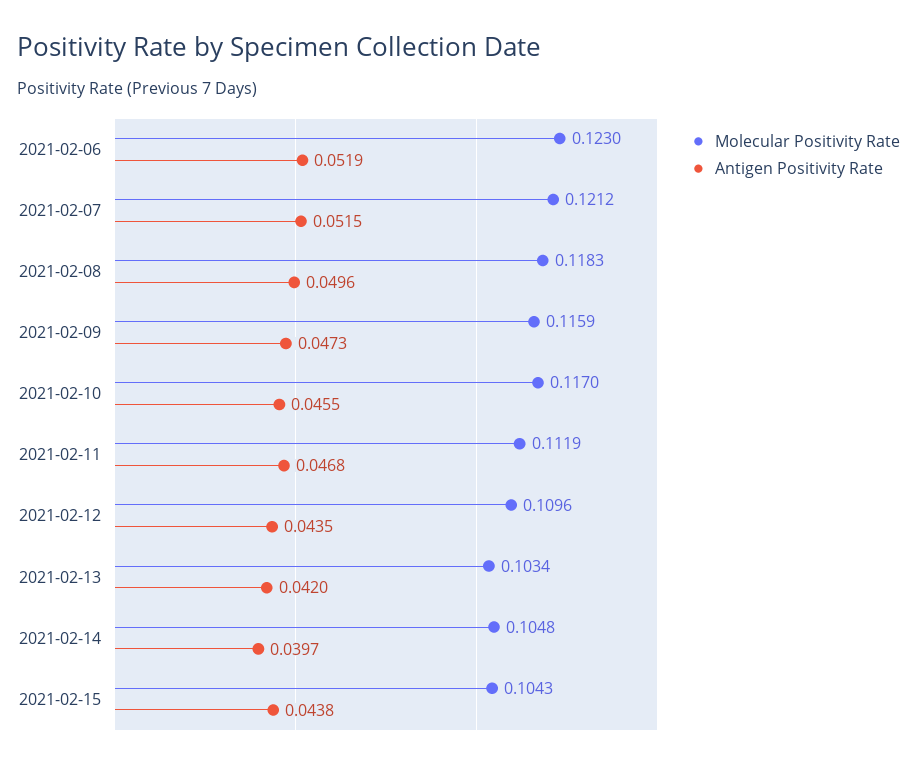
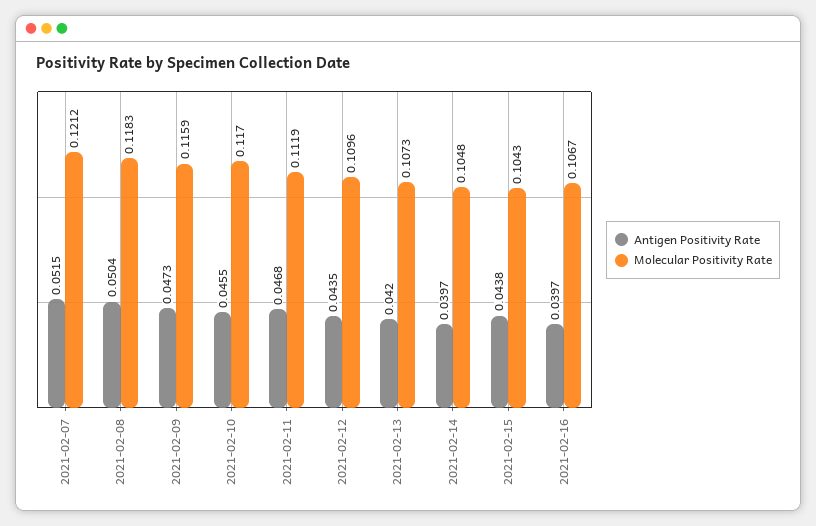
Molecular Positivity Rate, 2021-02-06: 0.123 -> none
Antigen Positivity Rate, 2021-02-06: 0.0519 -> none
Antigen Positivity Rate, 2021-02-08: 0.0496 -> 0.0504
Molecular Positivity Rate, 2021-02-13: 0.1034 -> 0.1073
Antigen Positivity Rate, 2021-02-16: none -> 0.0397
Molecular Positivity Rate, 2021-02-16: none -> 0.1067

